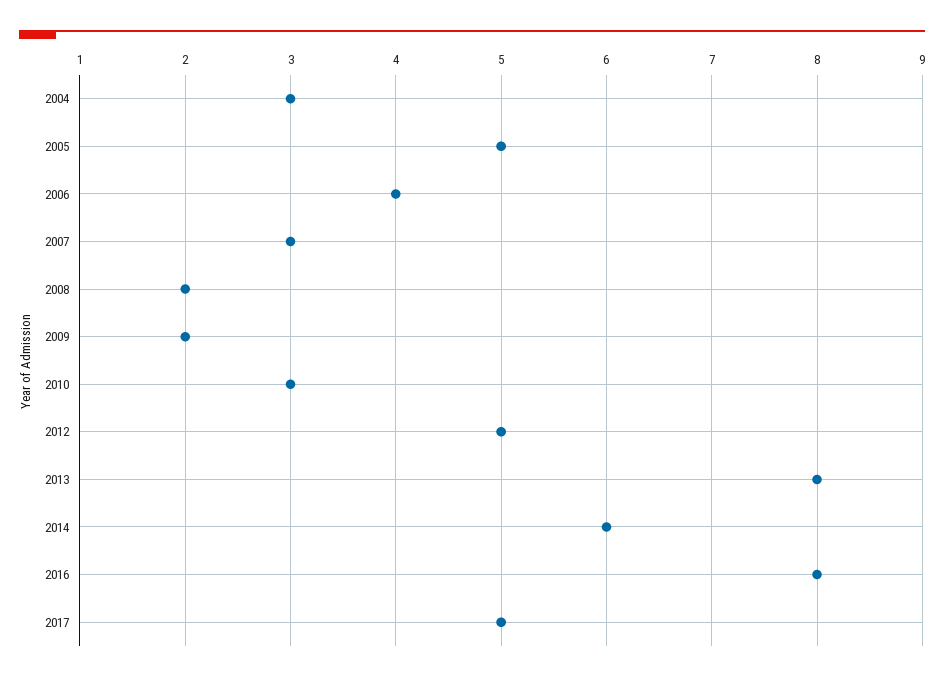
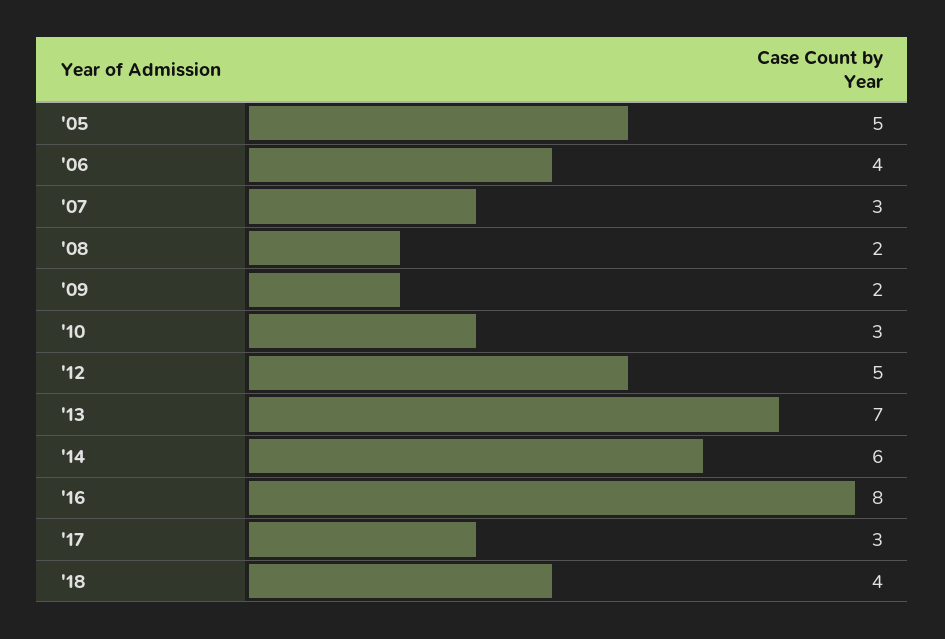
2004: 3 -> none
2013: 8 -> 7
2017: 5 -> 3
'18: none -> 4

